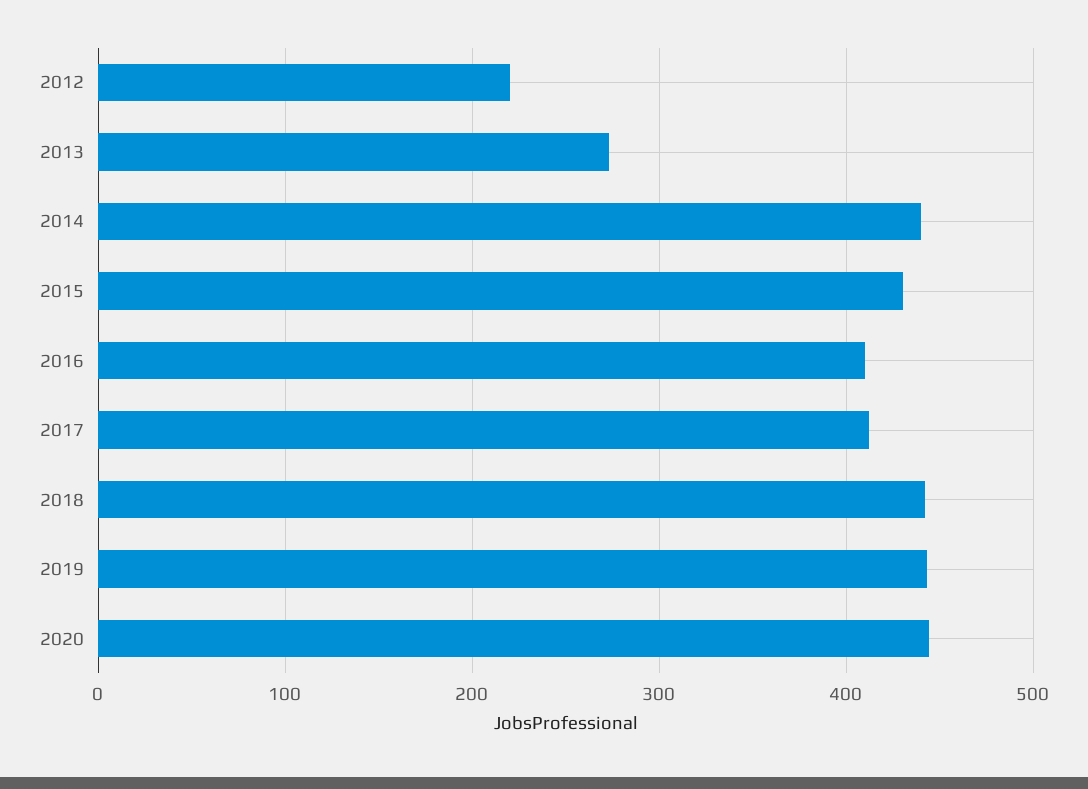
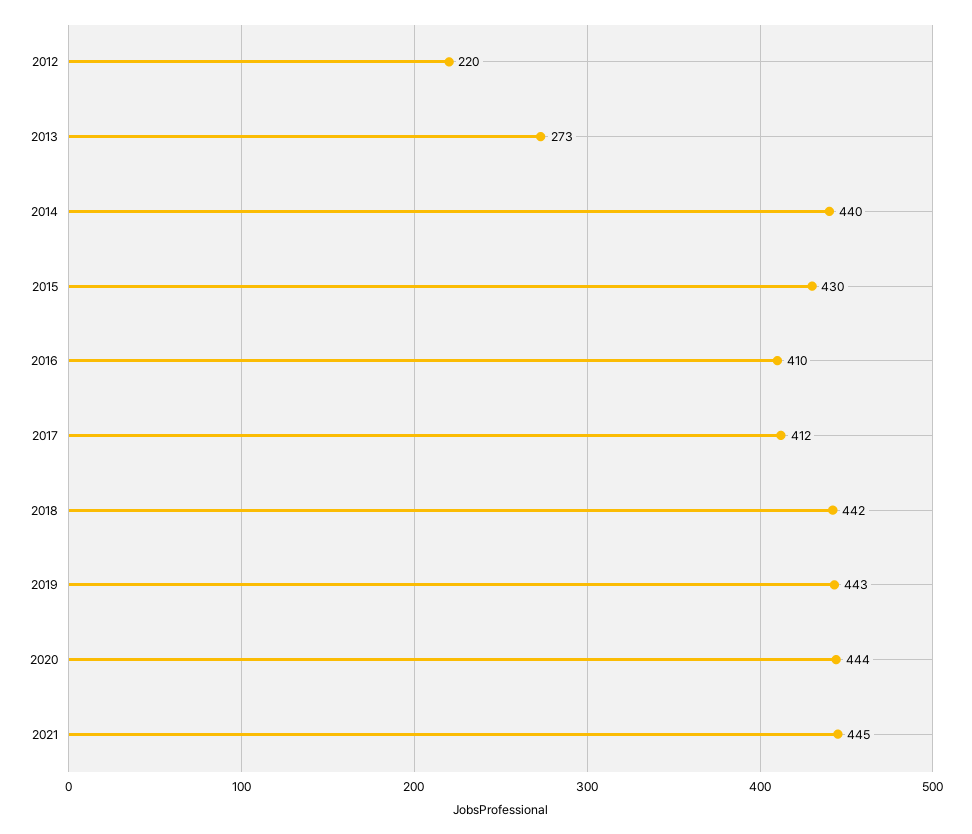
2021: none -> 445

